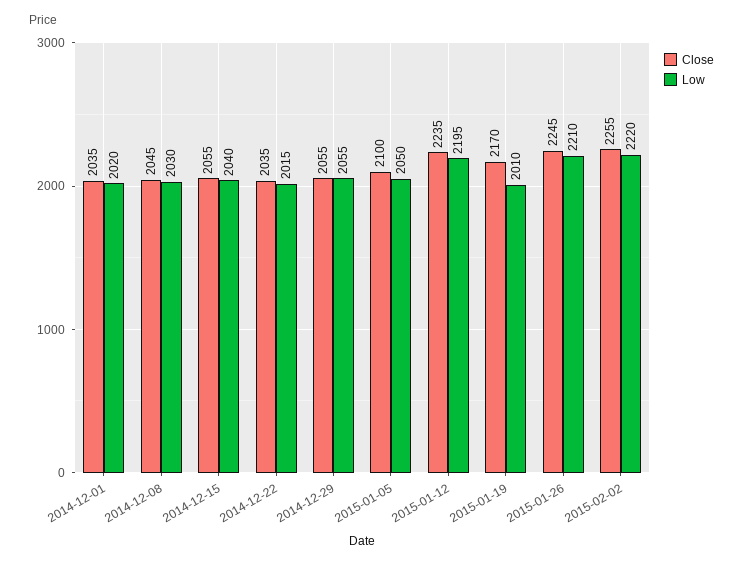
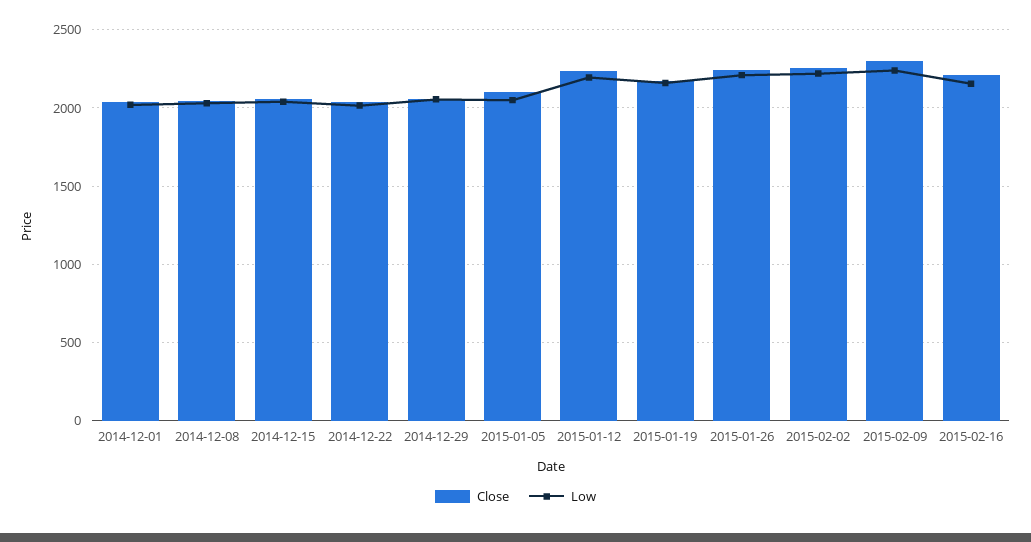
Low, 2015-01-19: 2010 -> 2150
Close, 2015-02-09: none -> 2300
Low, 2015-02-09: none -> 2250
Close, 2015-02-16: none -> 2200
Low, 2015-02-16: none -> 2150

